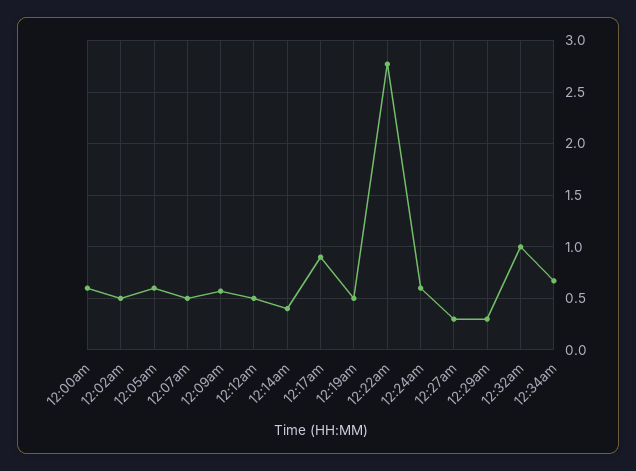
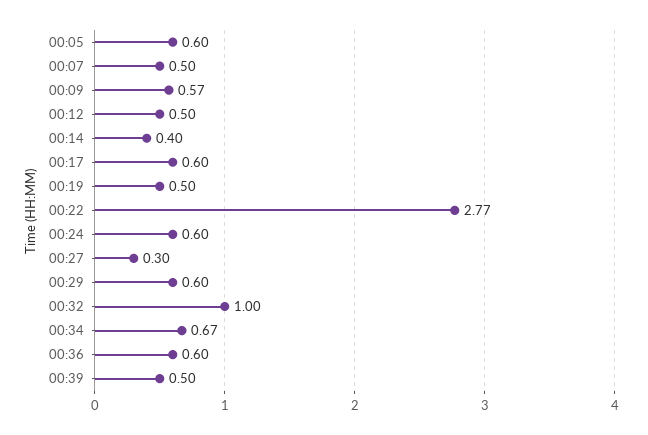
12:00am: 0.6 -> none
12:02am: 0.5 -> none
12:17am: 0.9 -> 0.6
12:29am: 0.3 -> 0.6
00:36: none -> 0.6
00:39: none -> 0.5

